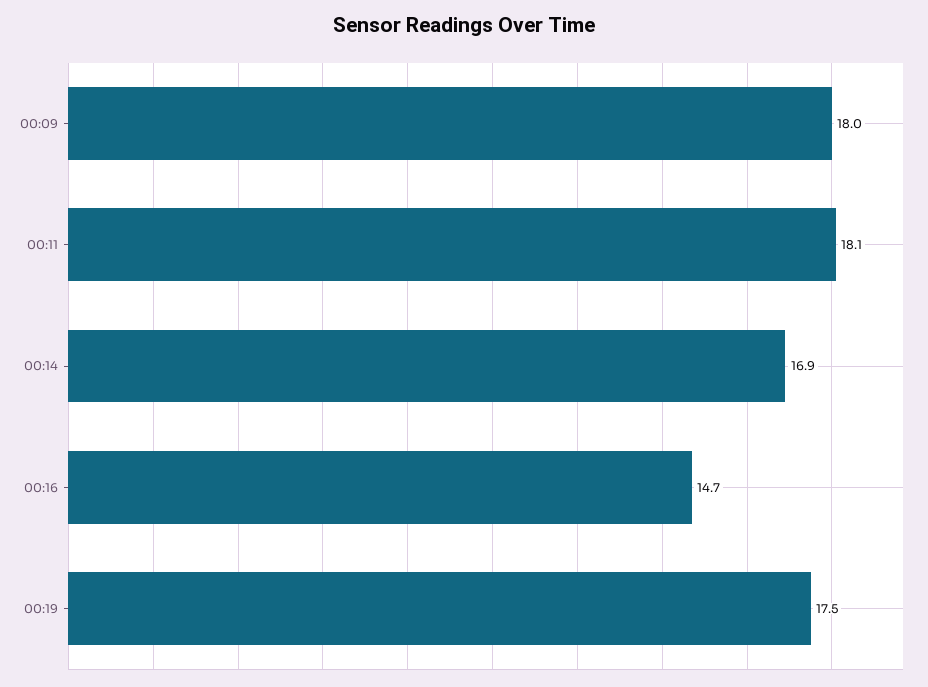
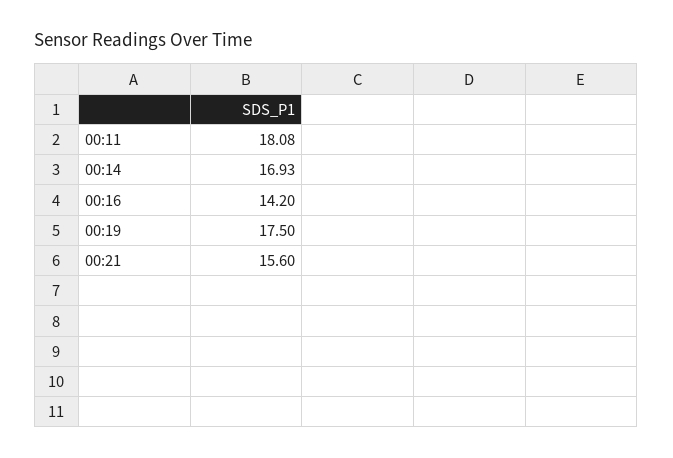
00:09: 18 -> none
00:16: 14.7 -> 14.2
00:21: none -> 15.6

